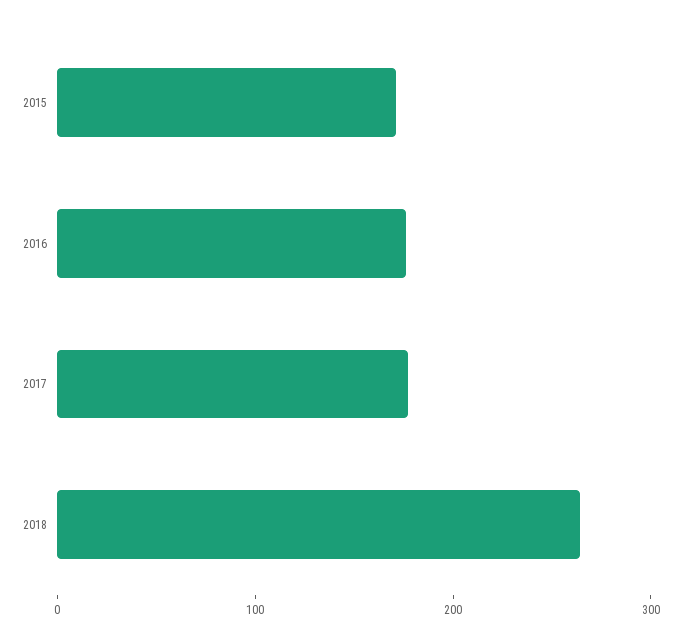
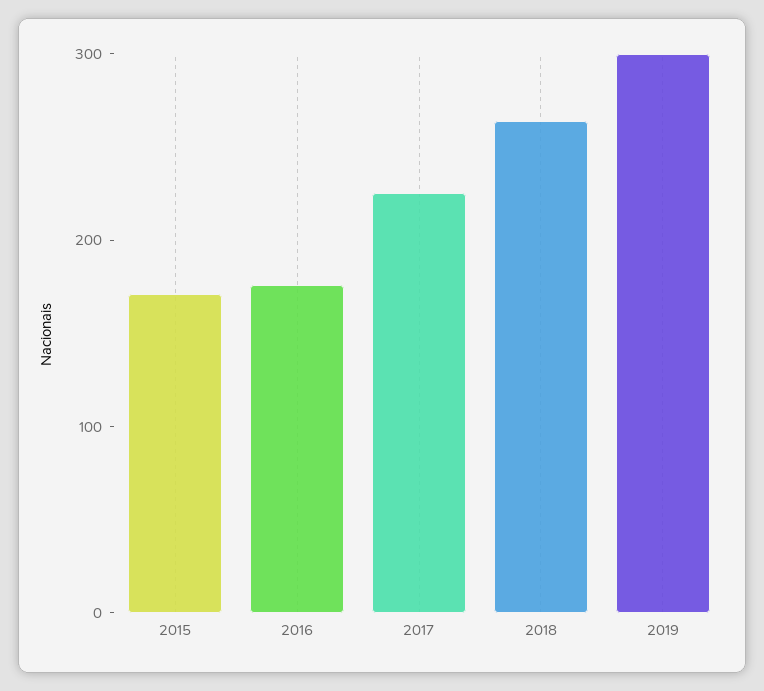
2017: 180 -> 220
2019: none -> 300

